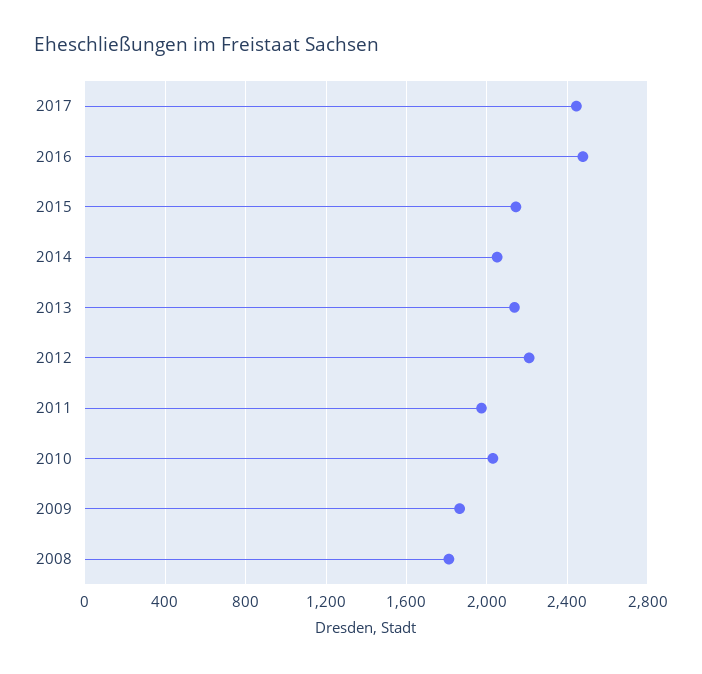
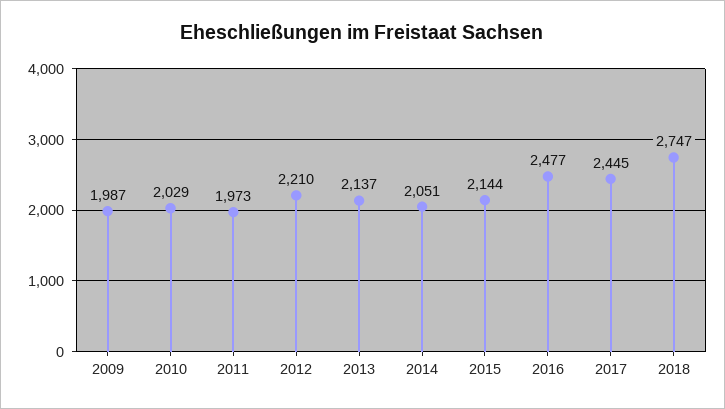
2009: 1850 -> 1987
2008: 1800 -> none
2018: none -> 2747

